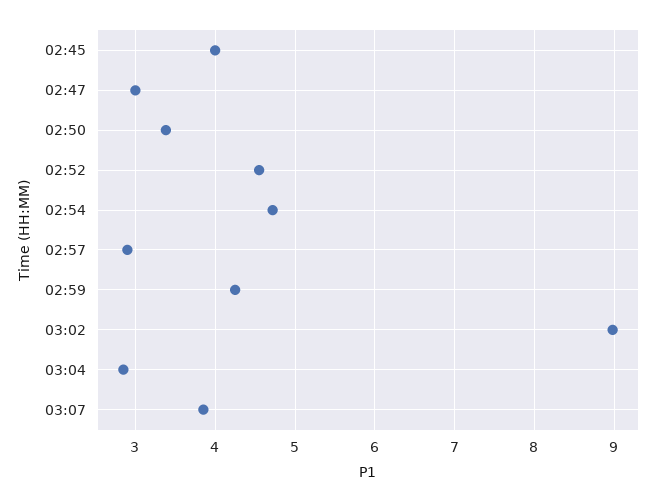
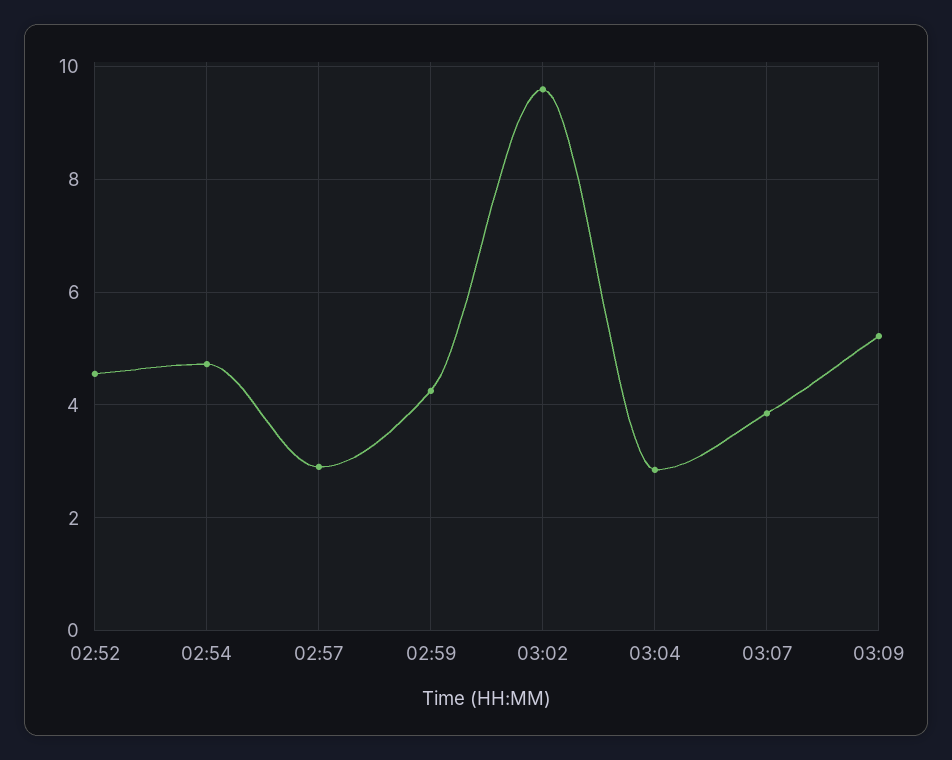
02:45: 4 -> none
02:47: 3 -> none
02:50: 3.4 -> none
03:02: 9 -> 9.6
03:09: none -> 5.2

